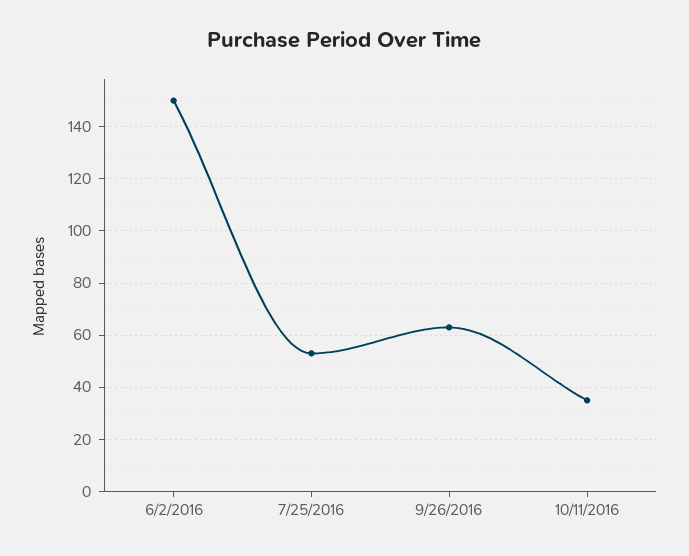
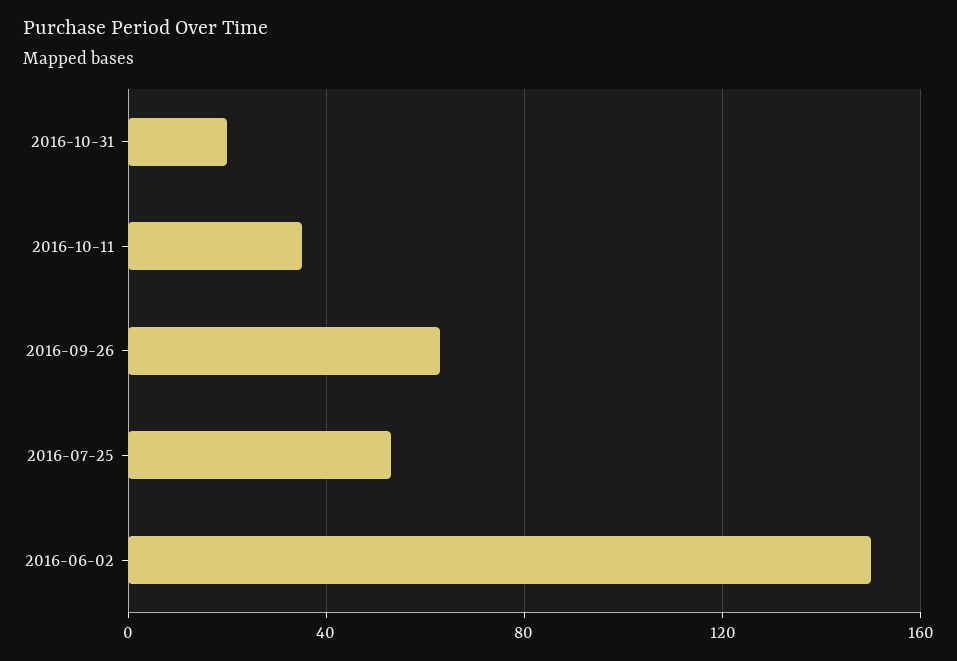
2016-10-31: none -> 20

